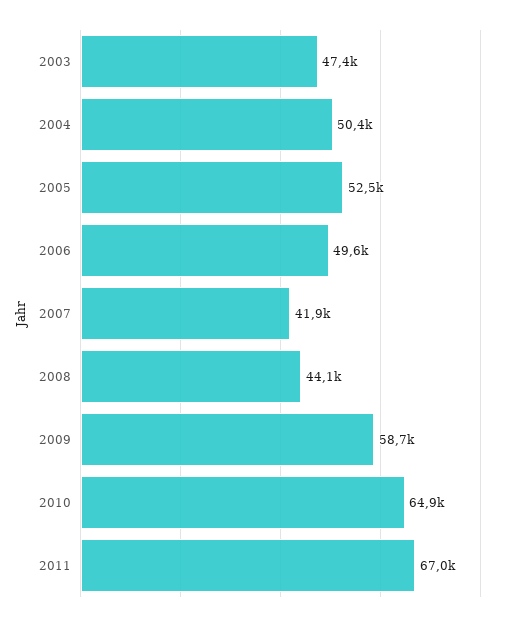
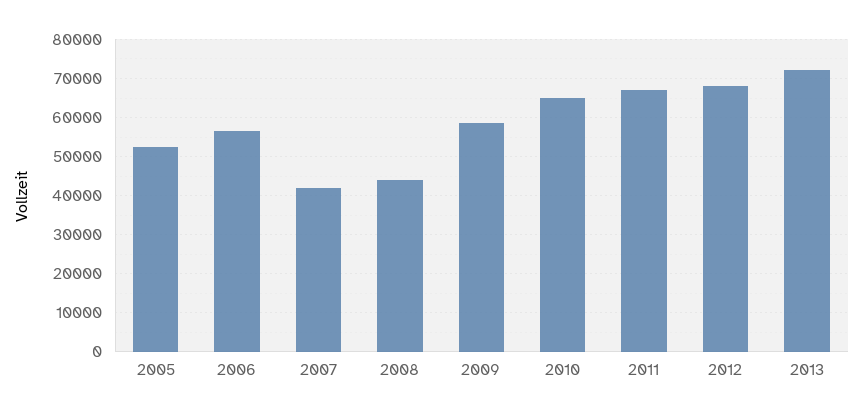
2003: 47400 -> none
2004: 50400 -> none
2006: 49600 -> 56000
2012: none -> 68000
2013: none -> 72000

